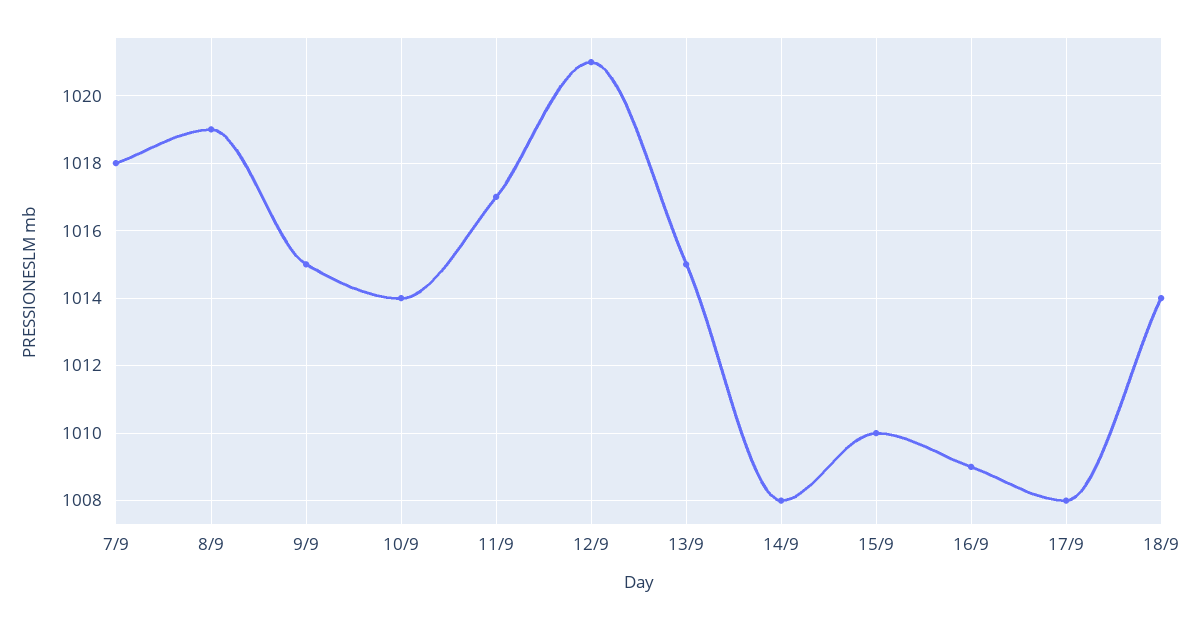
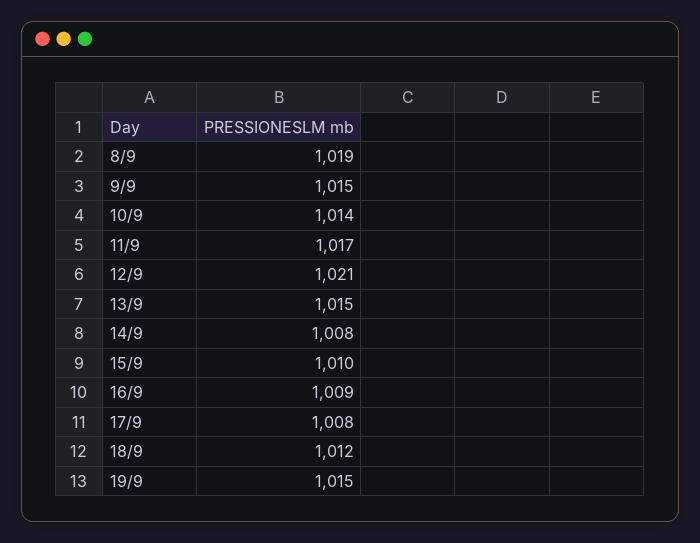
7/9: 1018 -> none
18/9: 1014 -> 1012
19/9: none -> 1015

